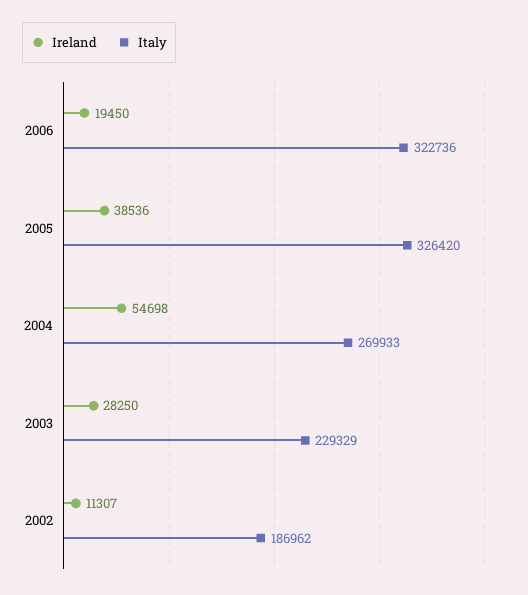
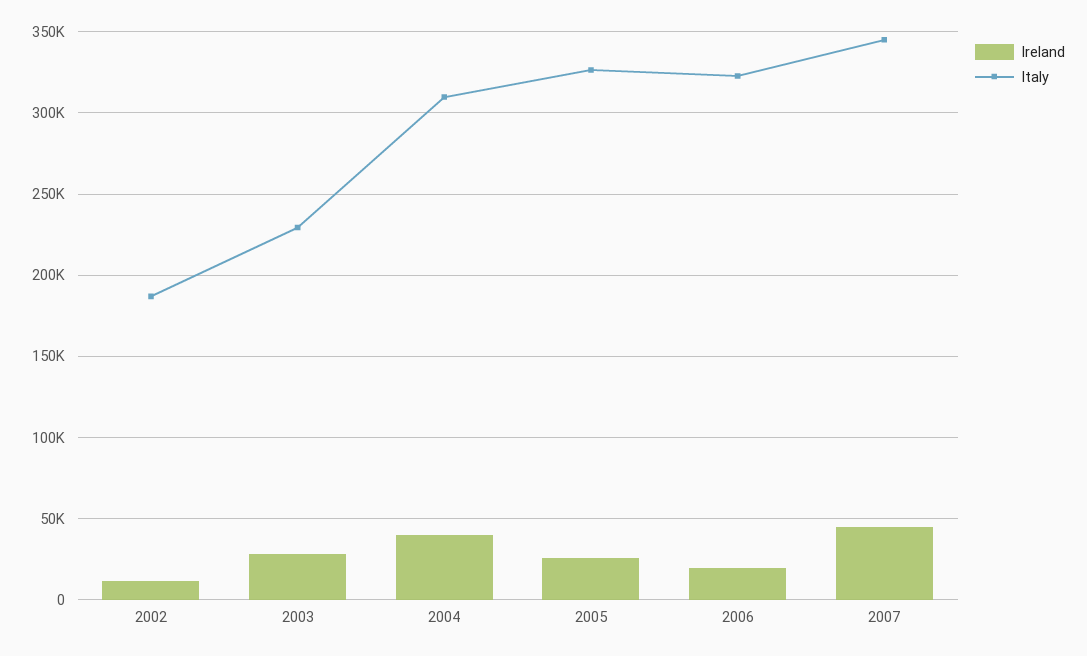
Ireland, 2005: 38536 -> 25000
Ireland, 2004: 54698 -> 40000
Italy, 2004: 269933 -> 310000
Ireland, 2007: none -> 45000
Italy, 2007: none -> 345000

